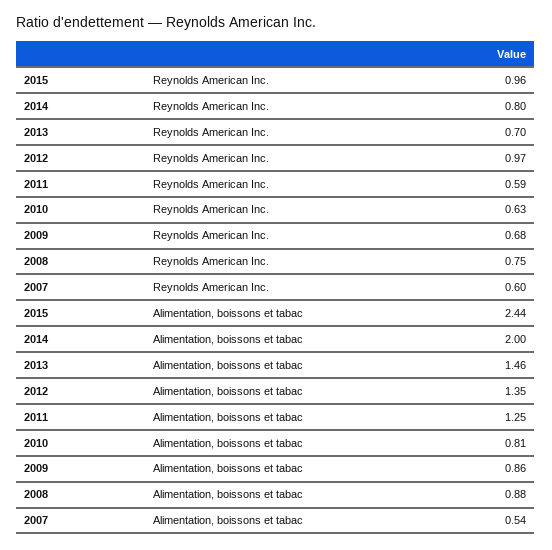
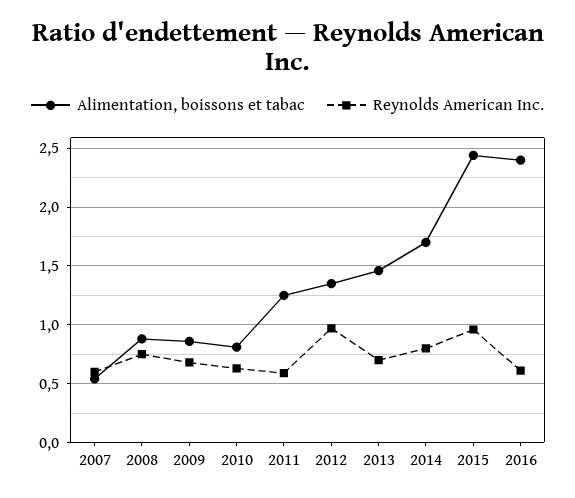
Alimentation, boissons et tabac, 2014: 2 -> 1.7
Alimentation, boissons et tabac, 2016: none -> 2.4
Reynolds American Inc., 2016: none -> 0.6

